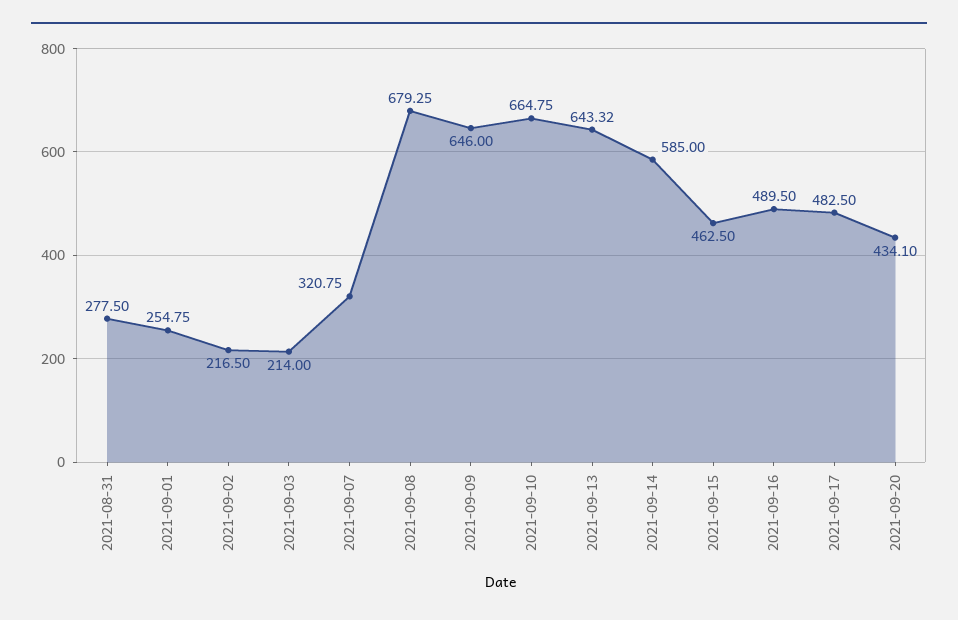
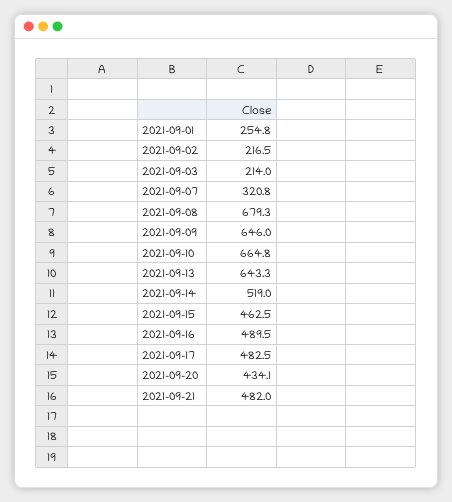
2021-08-31: 277.5 -> none
2021-09-14: 585 -> 519
2021-09-21: none -> 482

